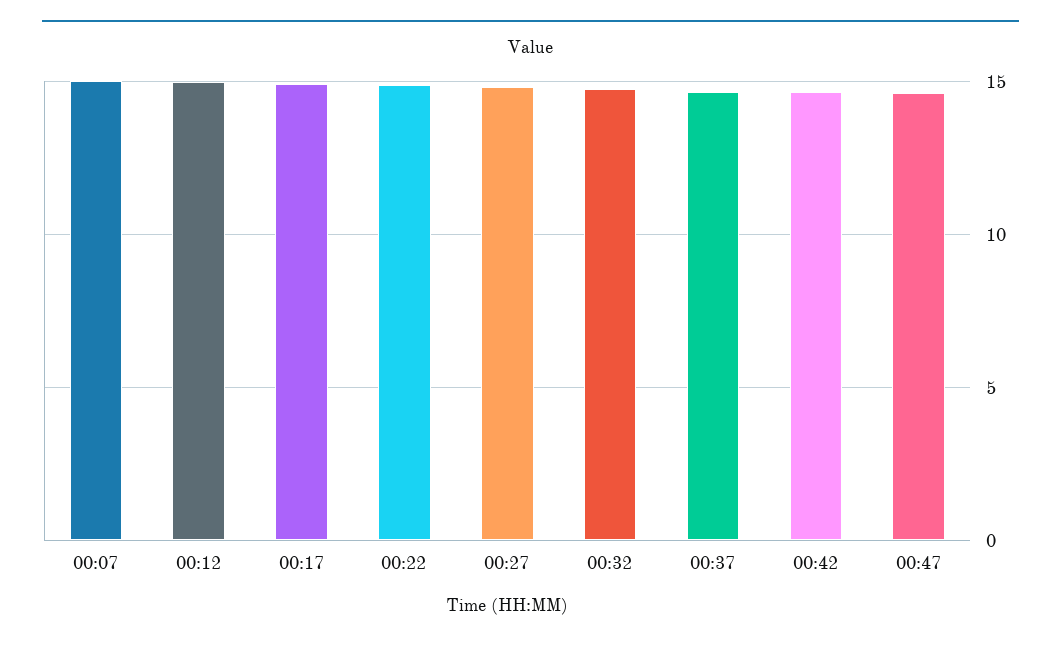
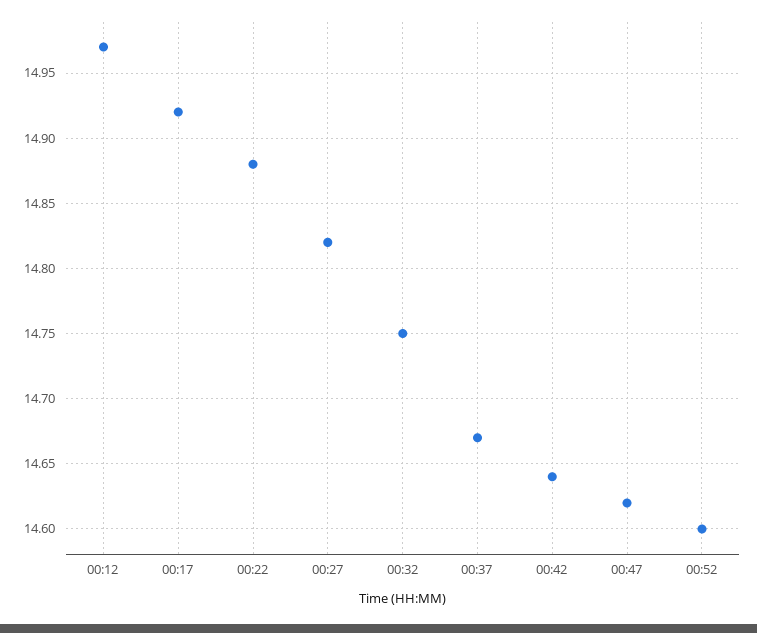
00:07: 15 -> none
00:52: none -> 14.6

